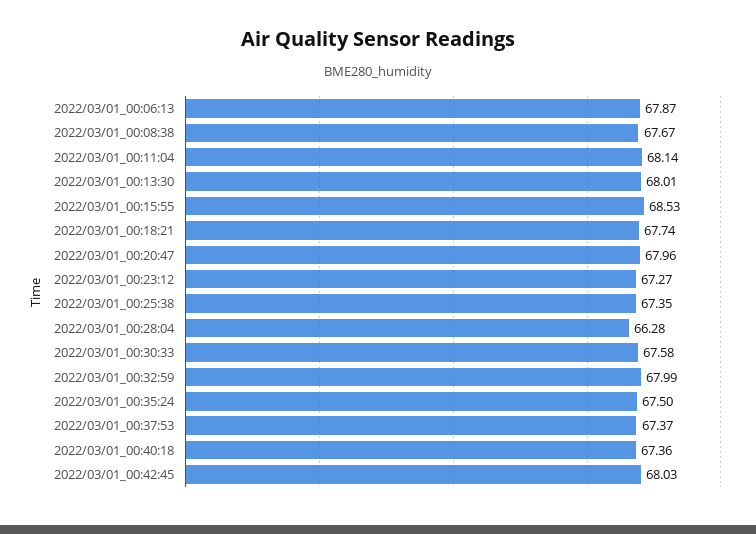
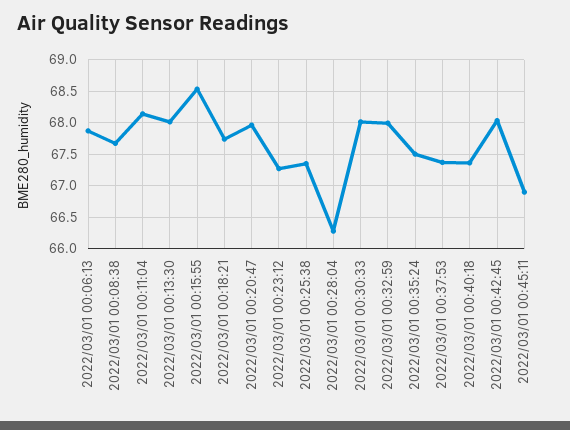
2022/03/01_00:30:33: 67.58 -> 68
2022/03/01 00:45:11: none -> 66.9

